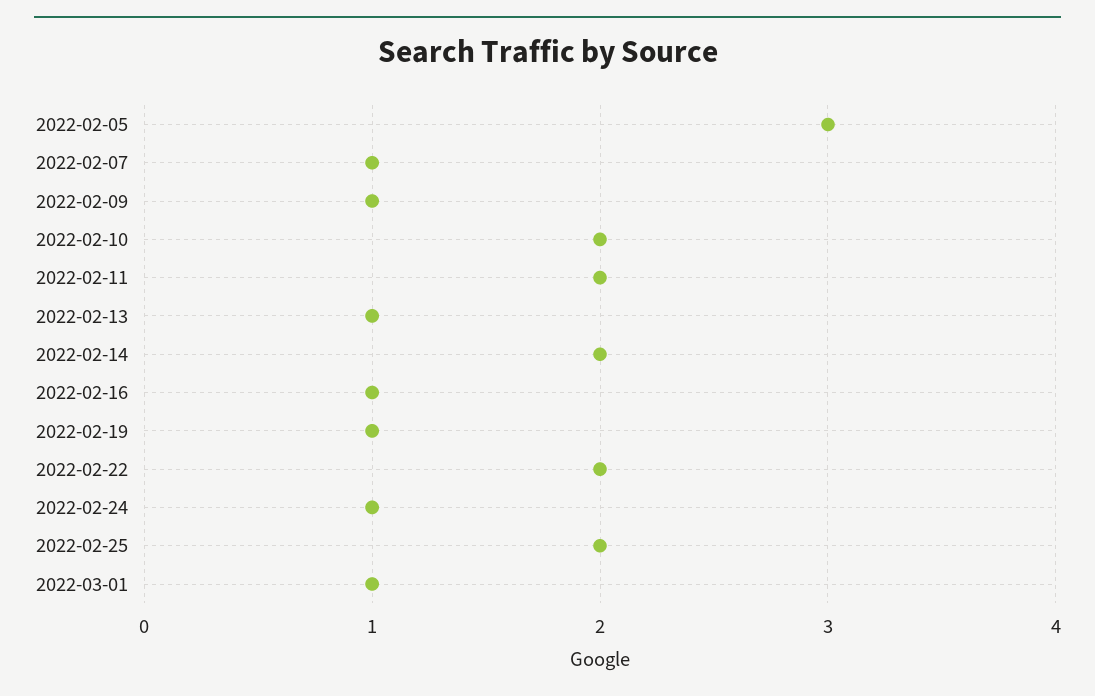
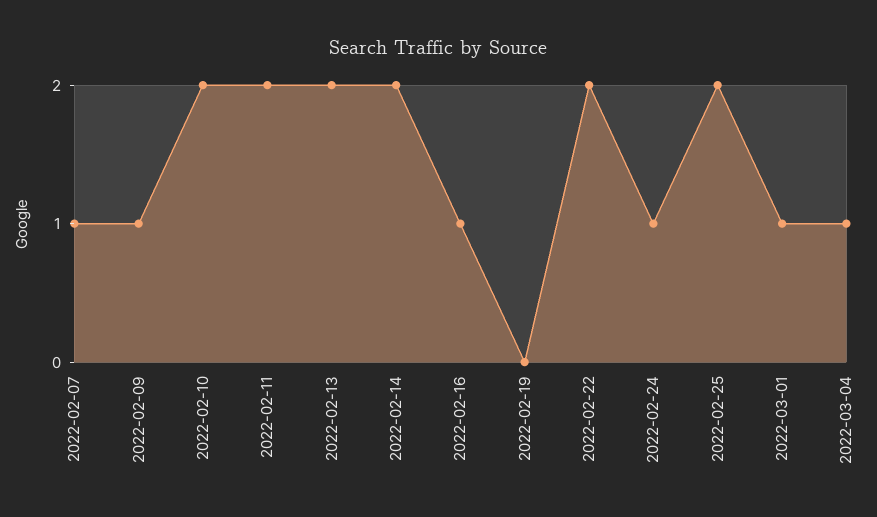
2022-02-05: 3 -> none
2022-02-13: 1 -> 2
2022-02-19: 1 -> 0
2022-03-04: none -> 1

